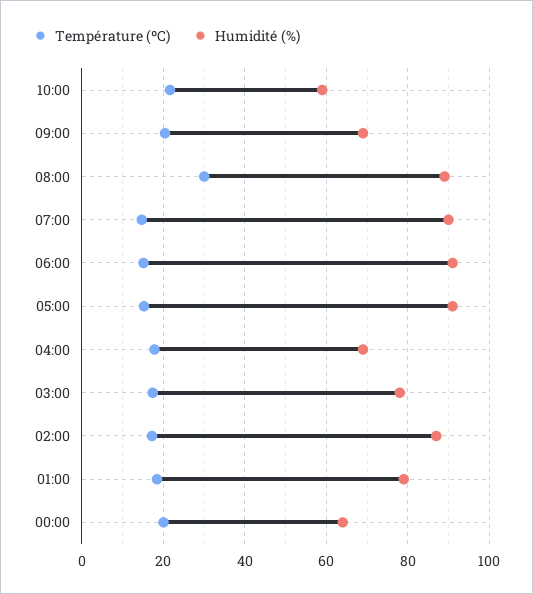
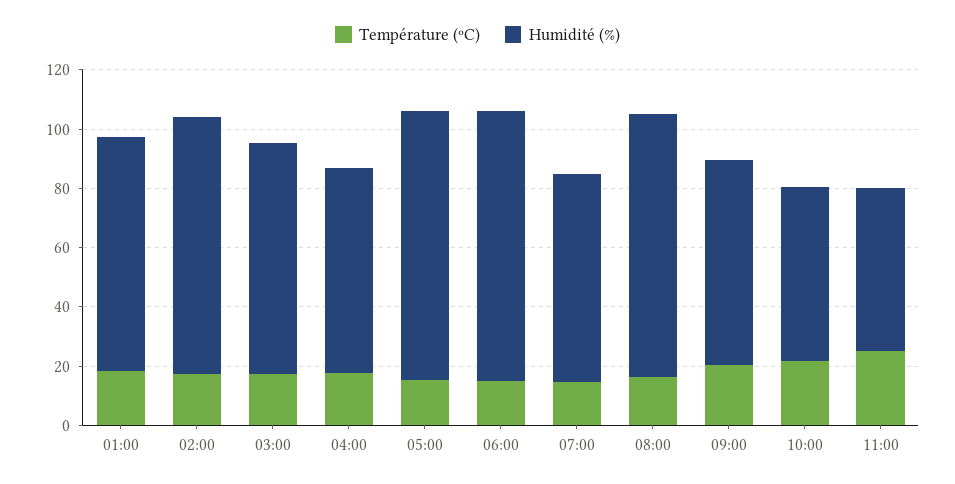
Température (ºC), 08:00: 30 -> 15
Humidité (%), 07:00: 90 -> 70
Température (ºC), 00:00: 20 -> none
Humidité (%), 00:00: 64 -> none
Température (ºC), 11:00: none -> 25
Humidité (%), 11:00: none -> 55

